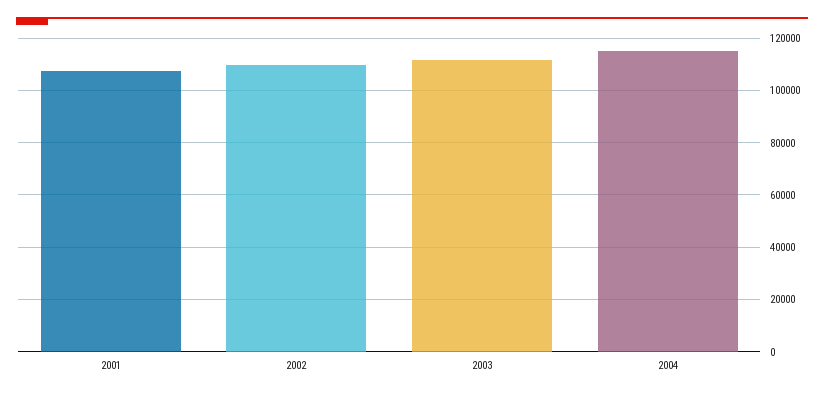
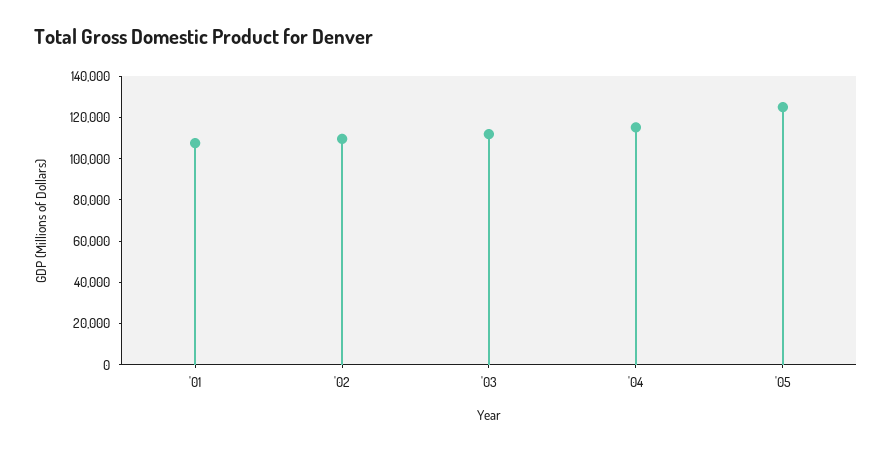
'05: none -> 125000

